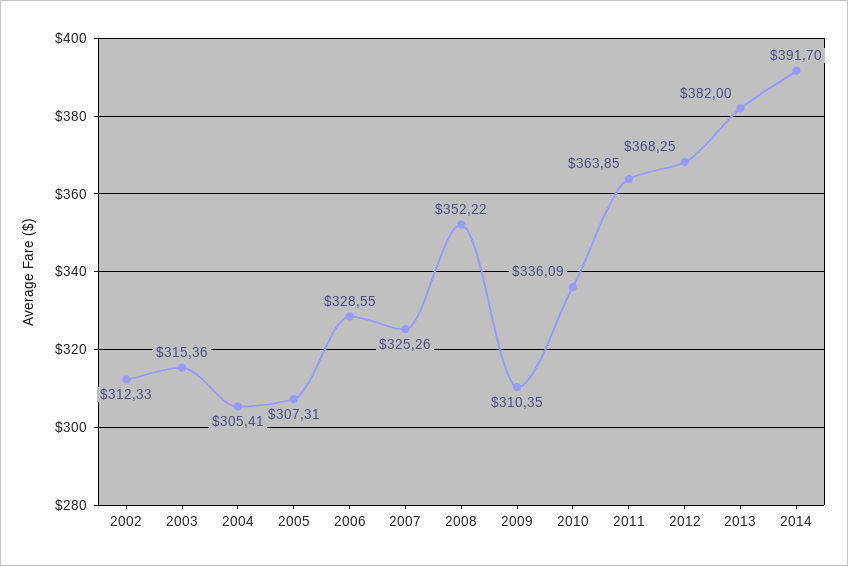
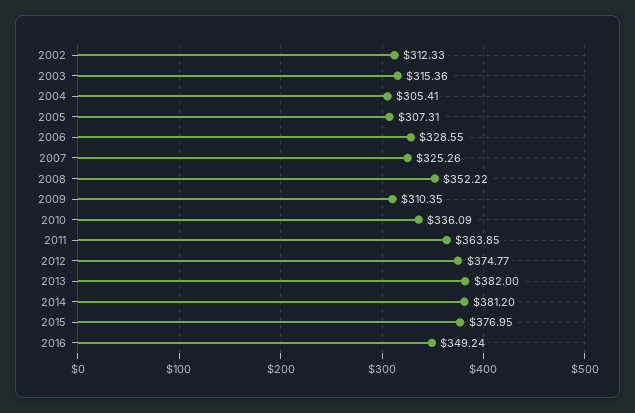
2012: 368.25 -> 374.77
2014: 391.7 -> 381.2
2015: none -> 376.95
2016: none -> 349.24

